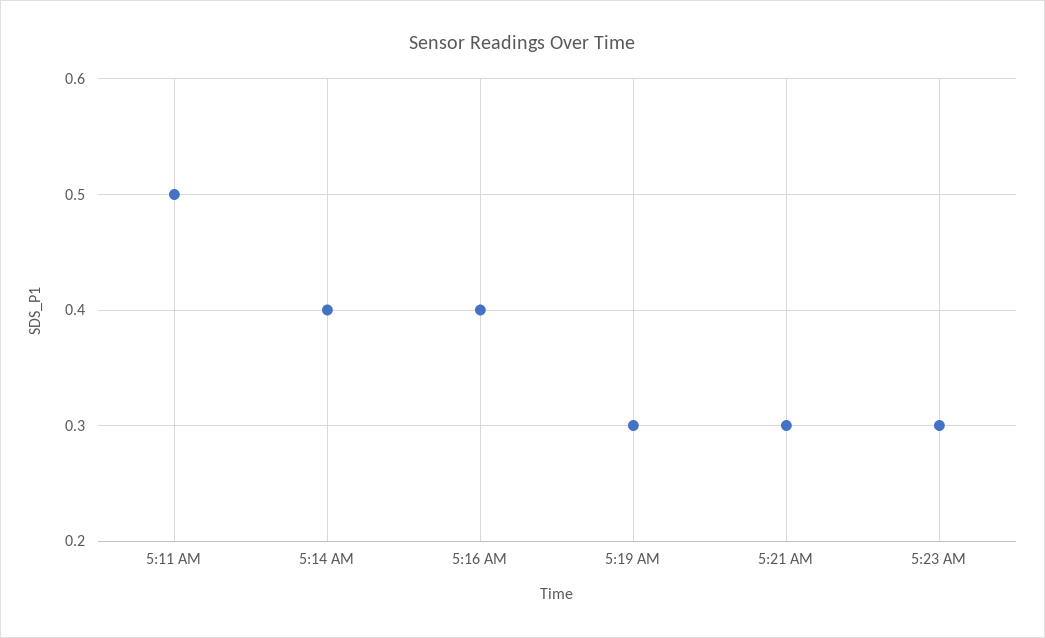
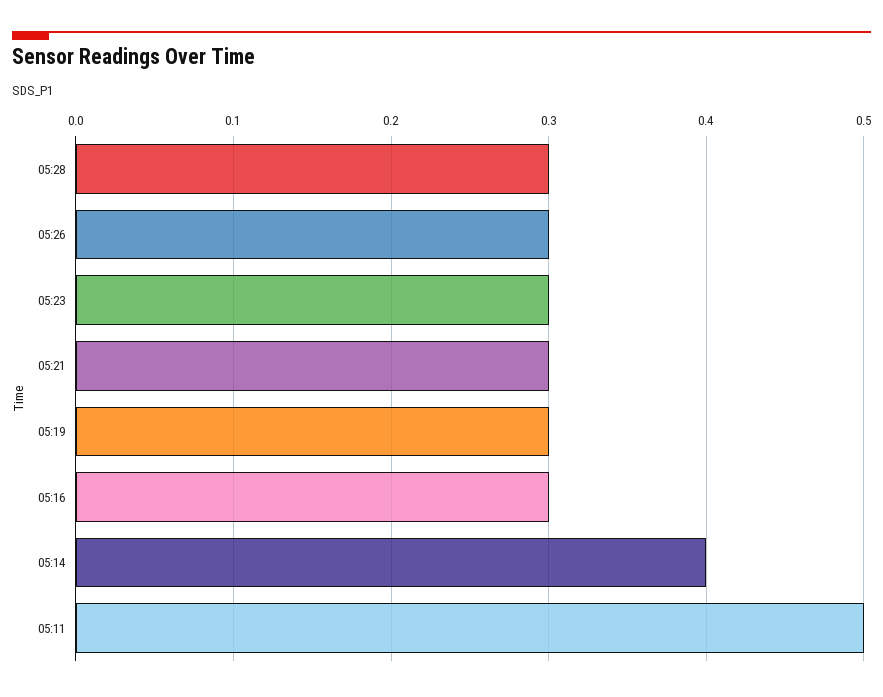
5:16 AM: 0.4 -> 0.3
05:28: none -> 0.3
05:26: none -> 0.3

